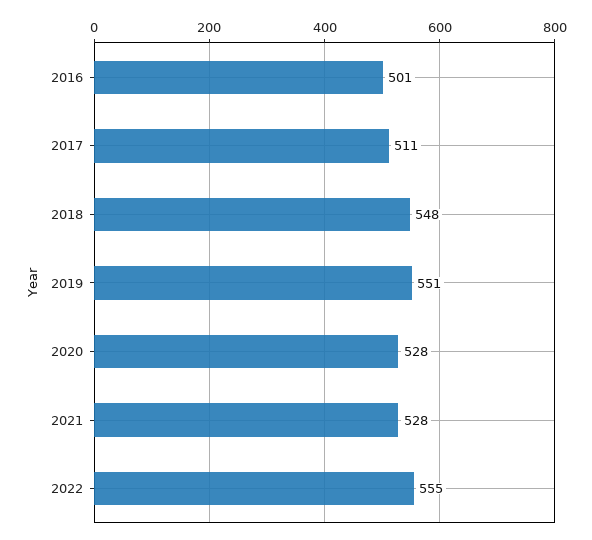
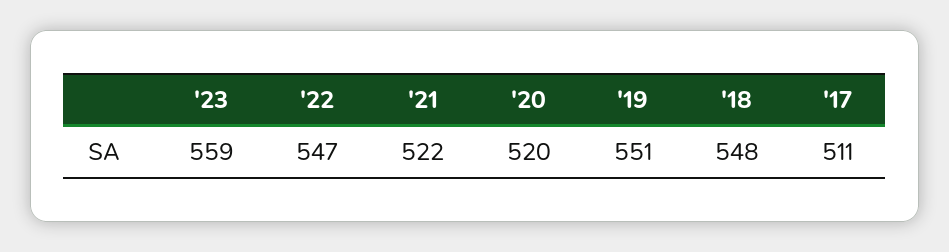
2016: 501 -> none
2020: 528 -> 520
2021: 528 -> 522
2022: 555 -> 547
'23: none -> 559

